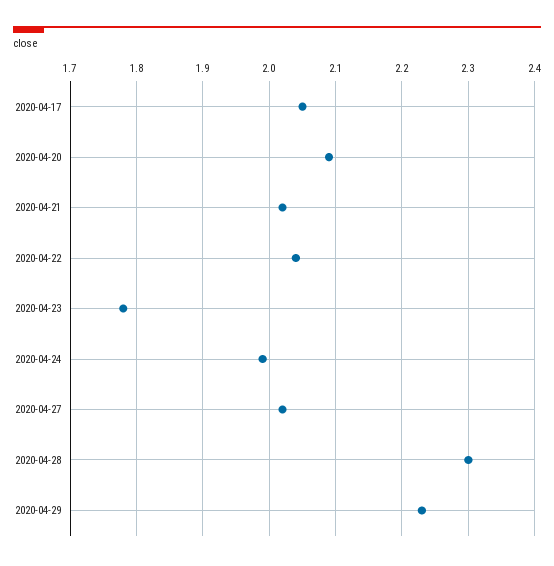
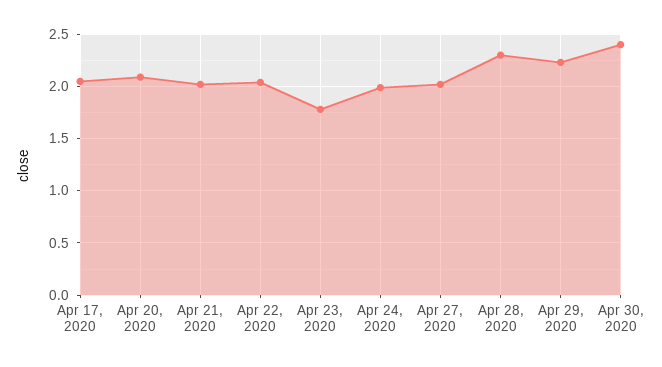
Apr 30, 2020: none -> 2.4

